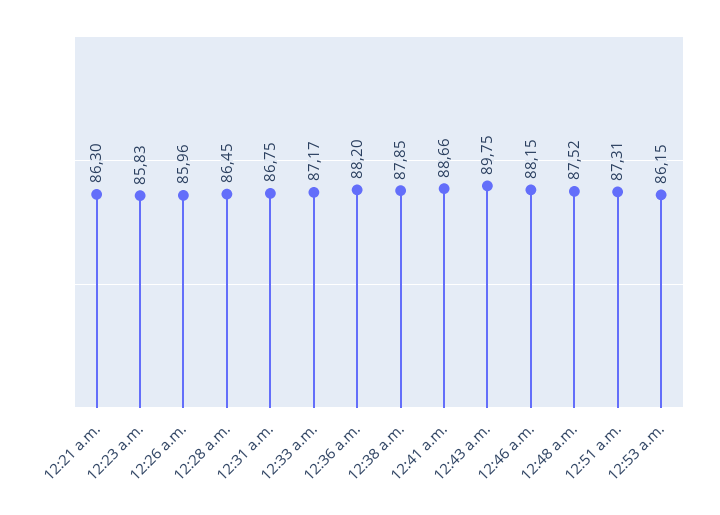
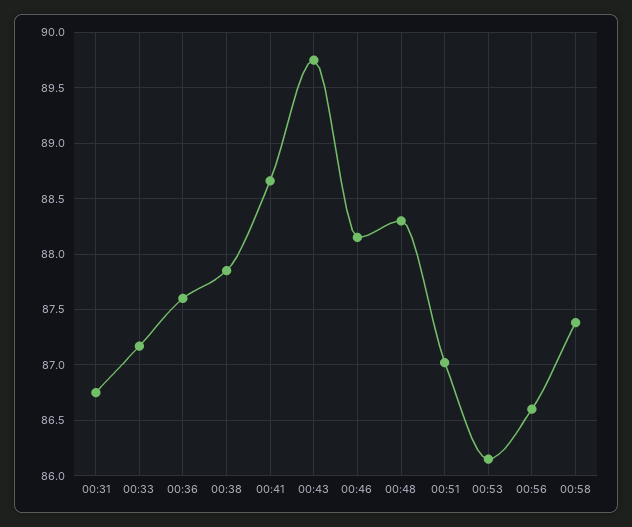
12:21 a.m.: 86.3 -> none
12:23 a.m.: 85.83 -> none
12:26 a.m.: 85.96 -> none
12:28 a.m.: 86.45 -> none
12:36 a.m.: 88.2 -> 87.6
12:48 a.m.: 87.52 -> 88.3
12:51 a.m.: 87.31 -> 87
00:56: none -> 86.6
00:58: none -> 87.4

